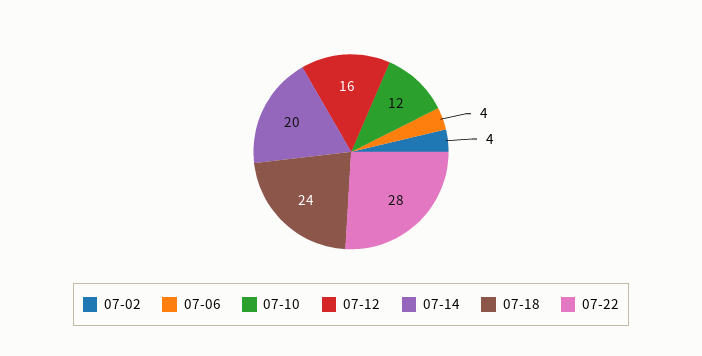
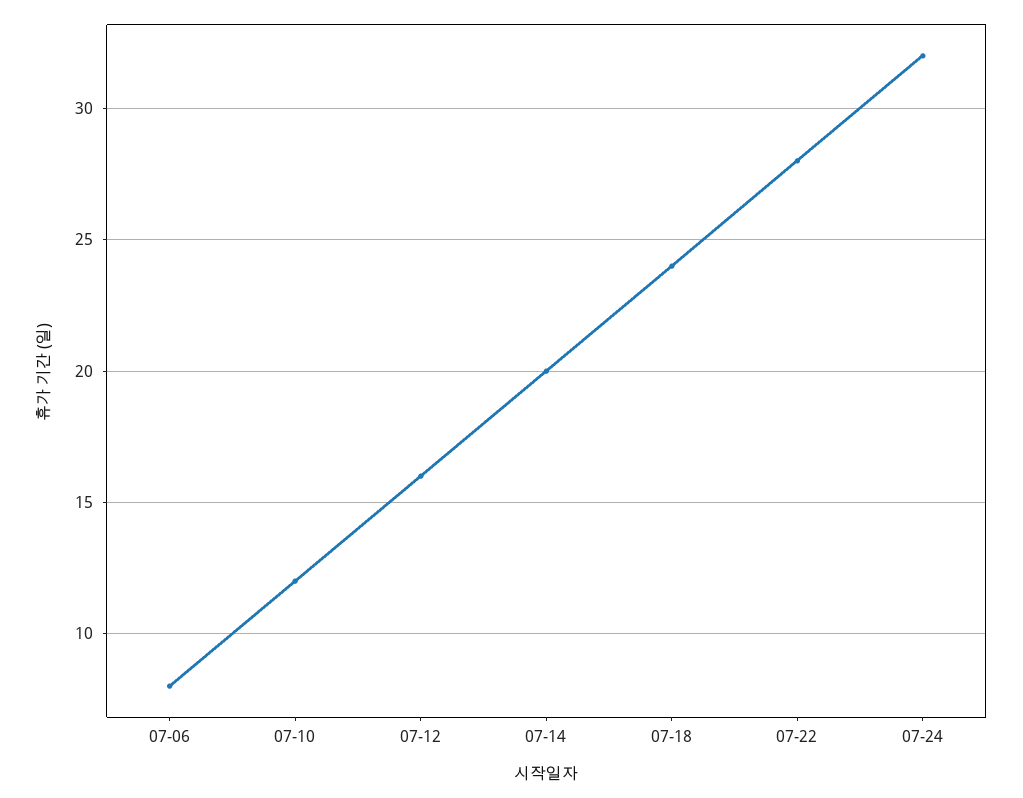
07-02: 4 -> none
07-06: 4 -> 8
07-24: none -> 32

